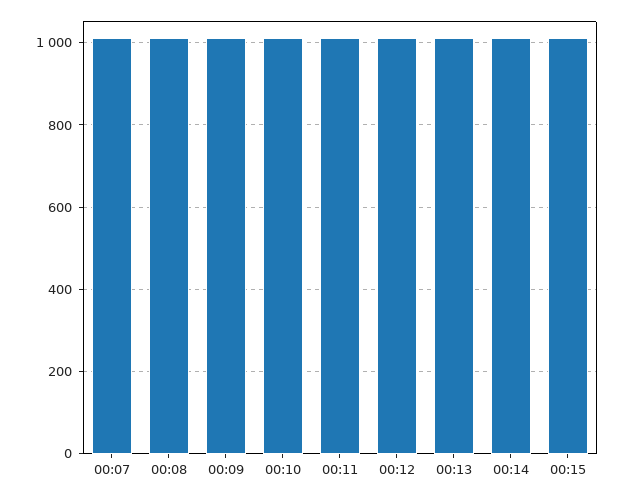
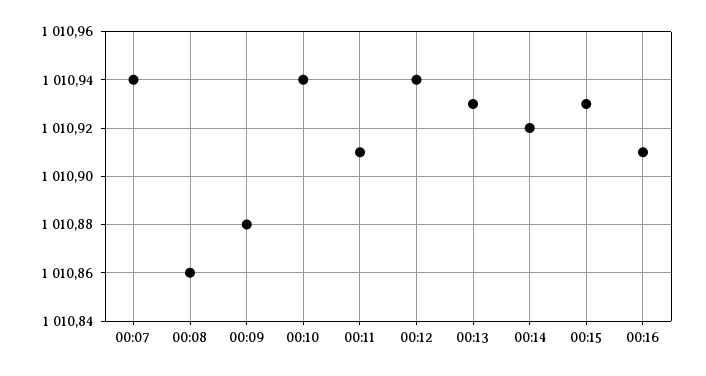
00:16: none -> 1010.91

